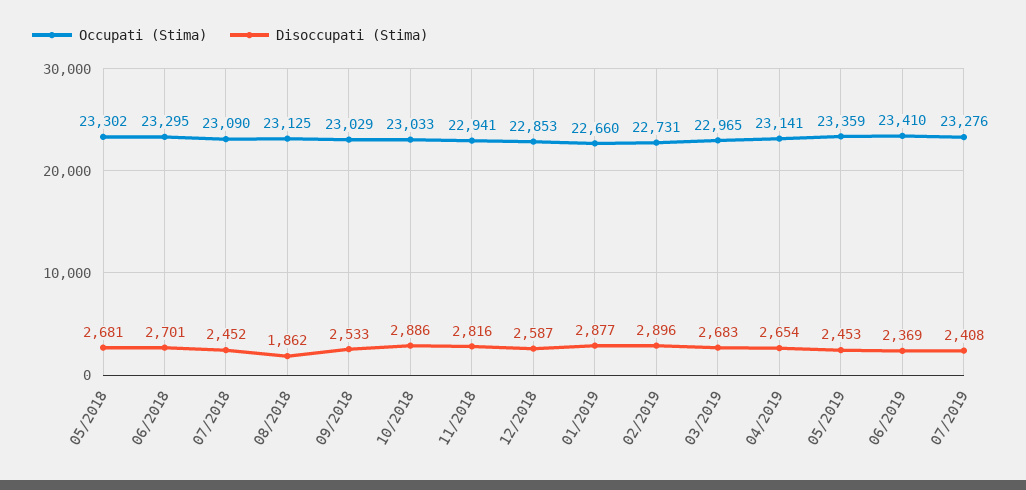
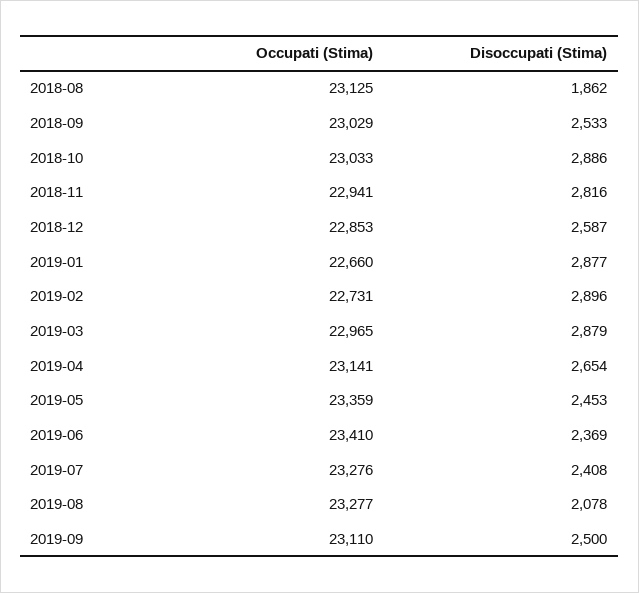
Occupati (Stima), 05/2018: 23302 -> none
Disoccupati (Stima), 05/2018: 2681 -> none
Occupati (Stima), 06/2018: 23295 -> none
Disoccupati (Stima), 06/2018: 2701 -> none
Occupati (Stima), 07/2018: 23090 -> none
Disoccupati (Stima), 07/2018: 2452 -> none
Disoccupati (Stima), 03/2019: 2683 -> 2879
Occupati (Stima), 2019-08: none -> 23277
Disoccupati (Stima), 2019-08: none -> 2078
Occupati (Stima), 2019-09: none -> 23110
Disoccupati (Stima), 2019-09: none -> 2500

